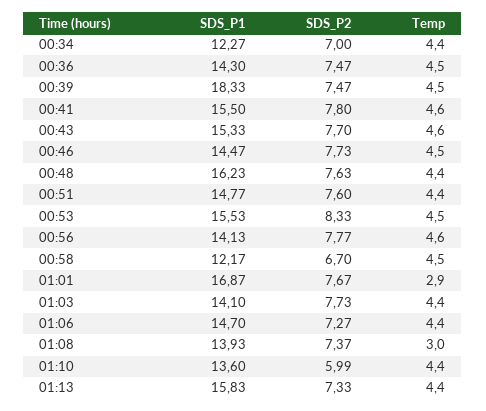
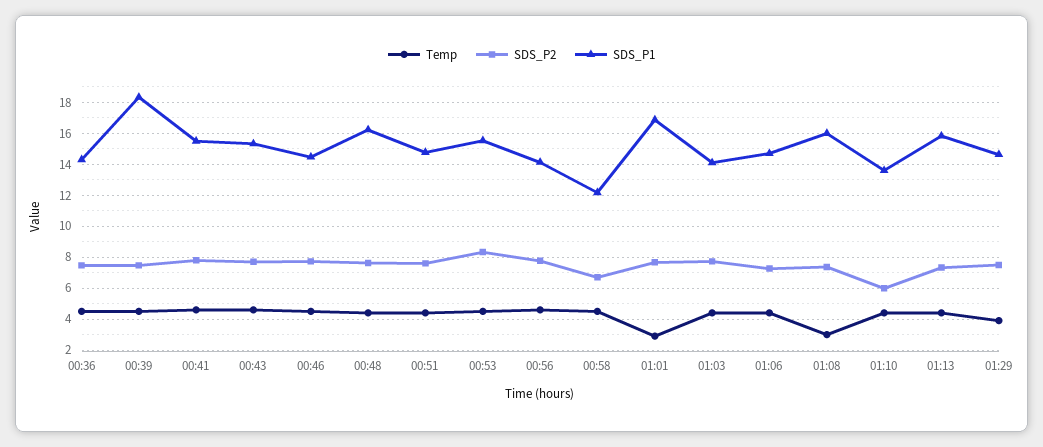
SDS_P1, 00:34: 12.27 -> none
SDS_P2, 00:34: 7 -> none
Temp, 00:34: 4.4 -> none
SDS_P1, 01:08: 13.93 -> 16
Temp, 01:29: none -> 4
SDS_P2, 01:29: none -> 7.5
SDS_P1, 01:29: none -> 14.5

